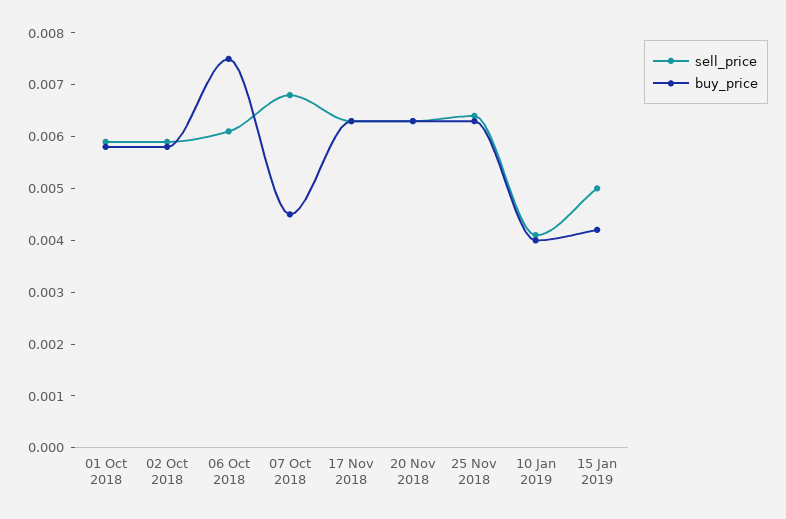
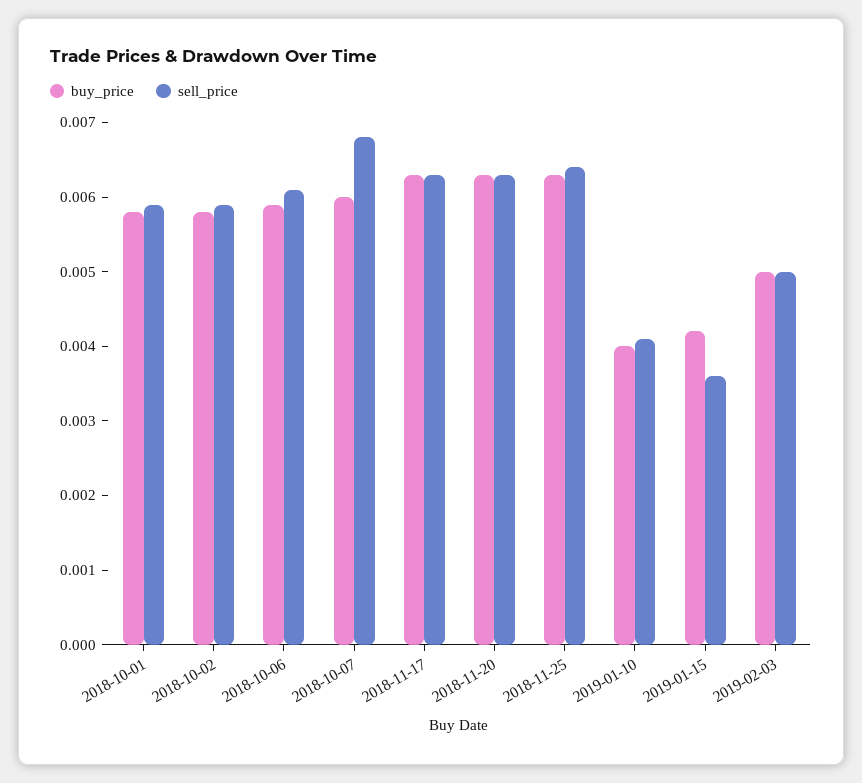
buy_price, 06 Oct 2018: 0.0075 -> 0.006
buy_price, 07 Oct 2018: 0.0045 -> 0.006
sell_price, 15 Jan 2019: 0.005 -> 0.0035
buy_price, 2019-02-03: none -> 0.005
sell_price, 2019-02-03: none -> 0.005

